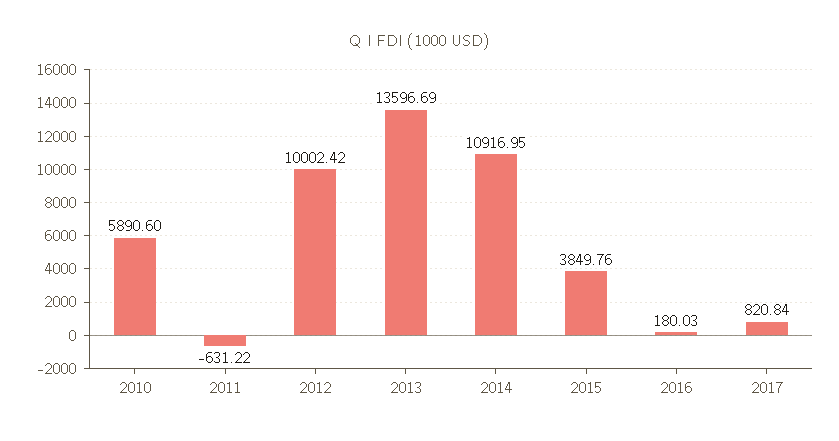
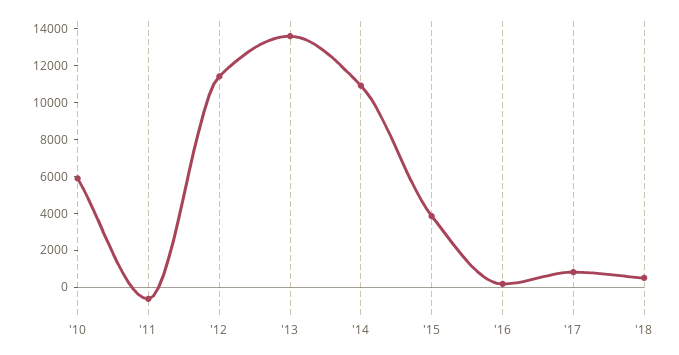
2012: 10002.42 -> 11500
'18: none -> 500

